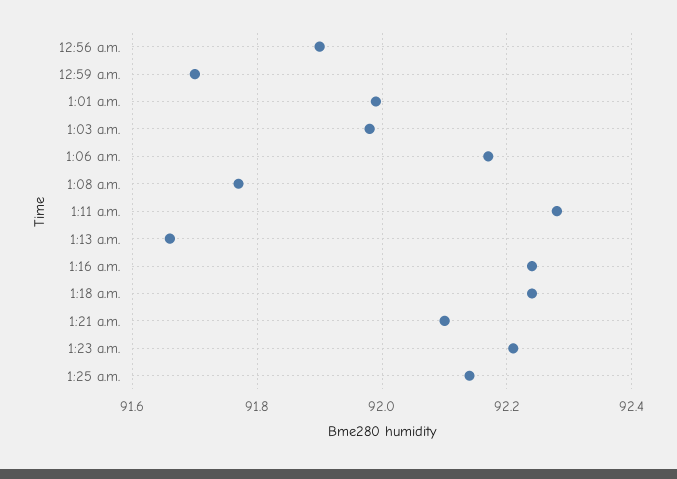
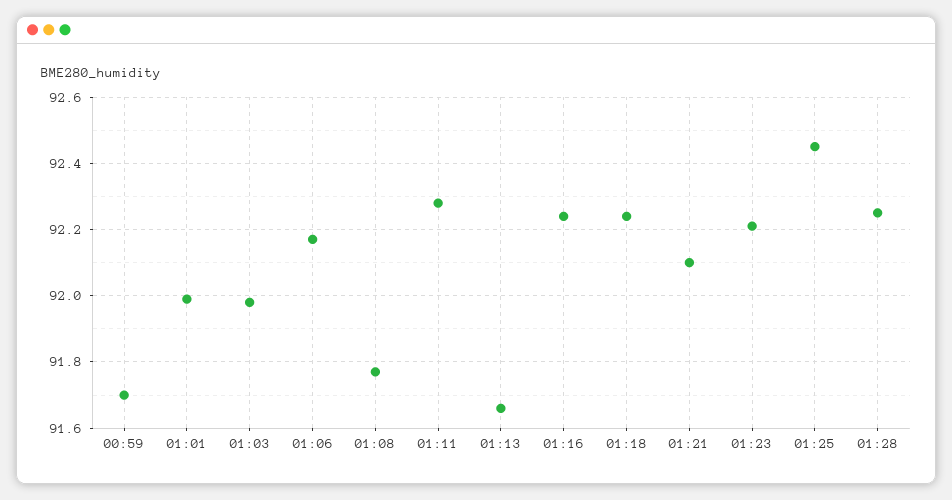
12:56 a.m.: 91.9 -> none
1:25 a.m.: 92.15 -> 92.45
01:28: none -> 92.25

